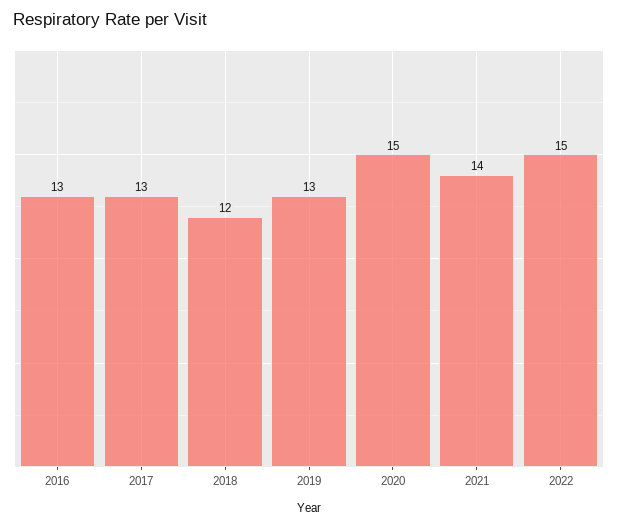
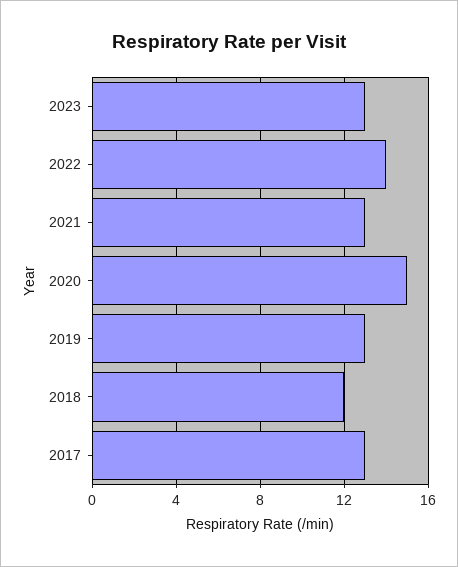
2016: 13 -> none
2021: 14 -> 13
2022: 15 -> 14
2023: none -> 13

